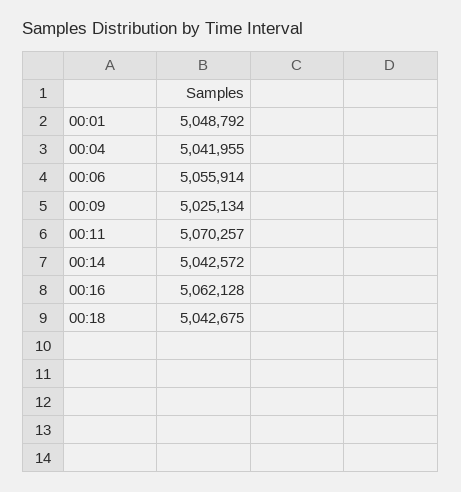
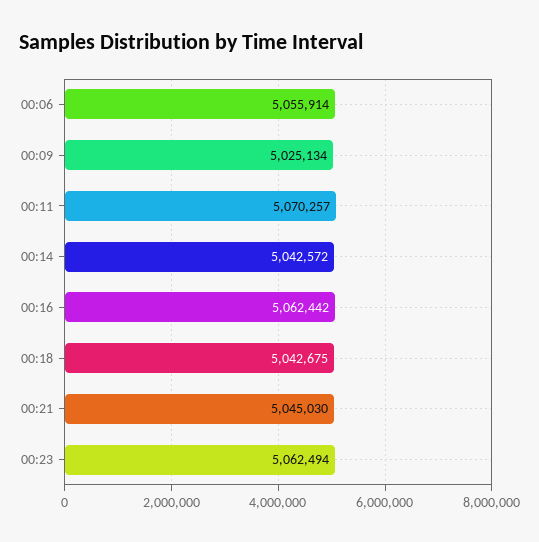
00:01: 5048792 -> none
00:04: 5041955 -> none
00:16: 5062128 -> 5062442
00:21: none -> 5045030
00:23: none -> 5062494

